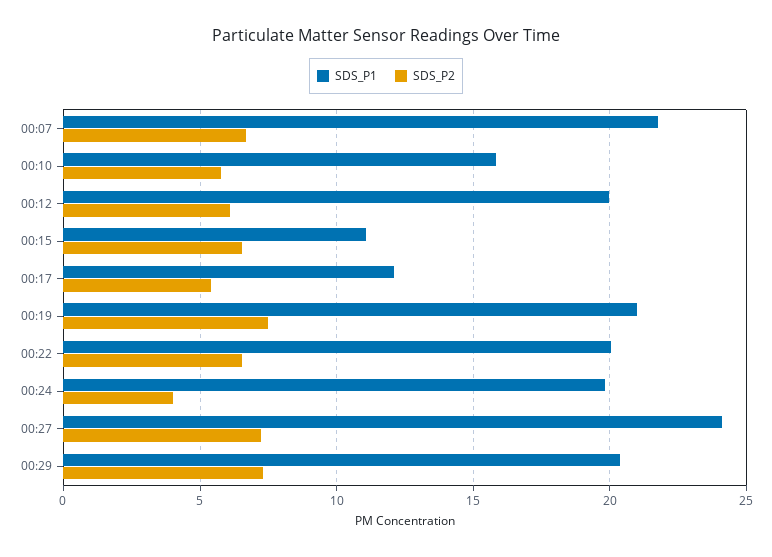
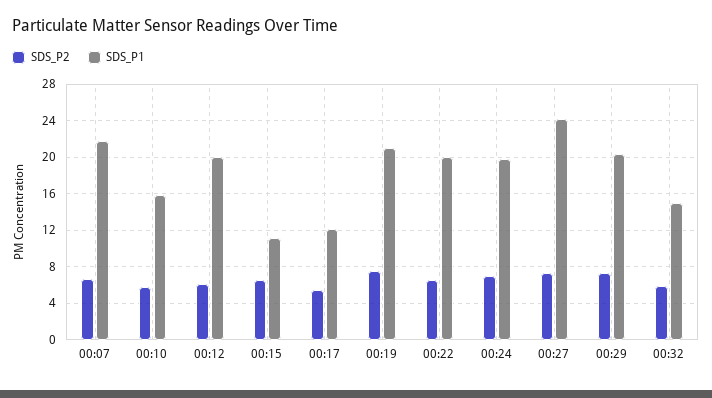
SDS_P2, 00:24: 4 -> 7
SDS_P2, 00:32: none -> 6
SDS_P1, 00:32: none -> 15

